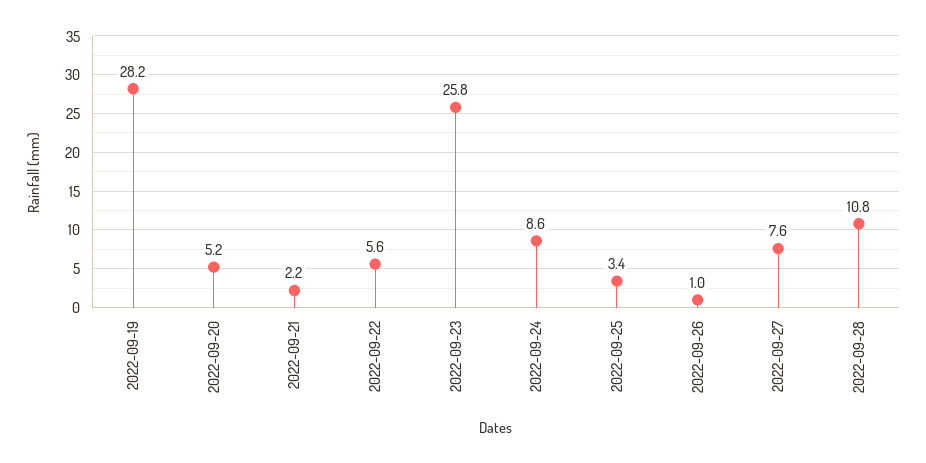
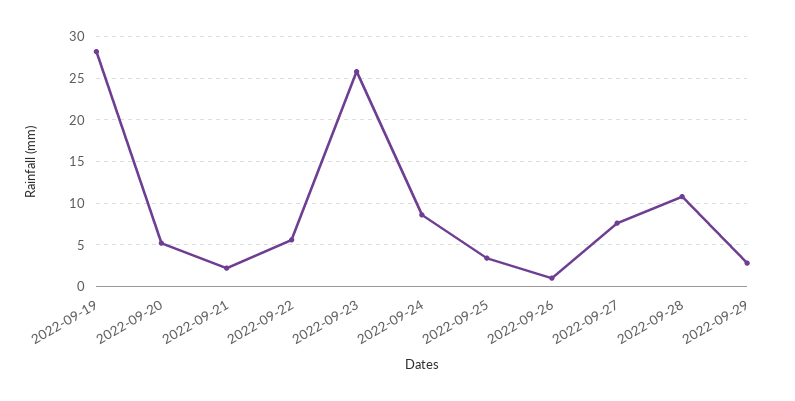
2022-09-29: none -> 3

